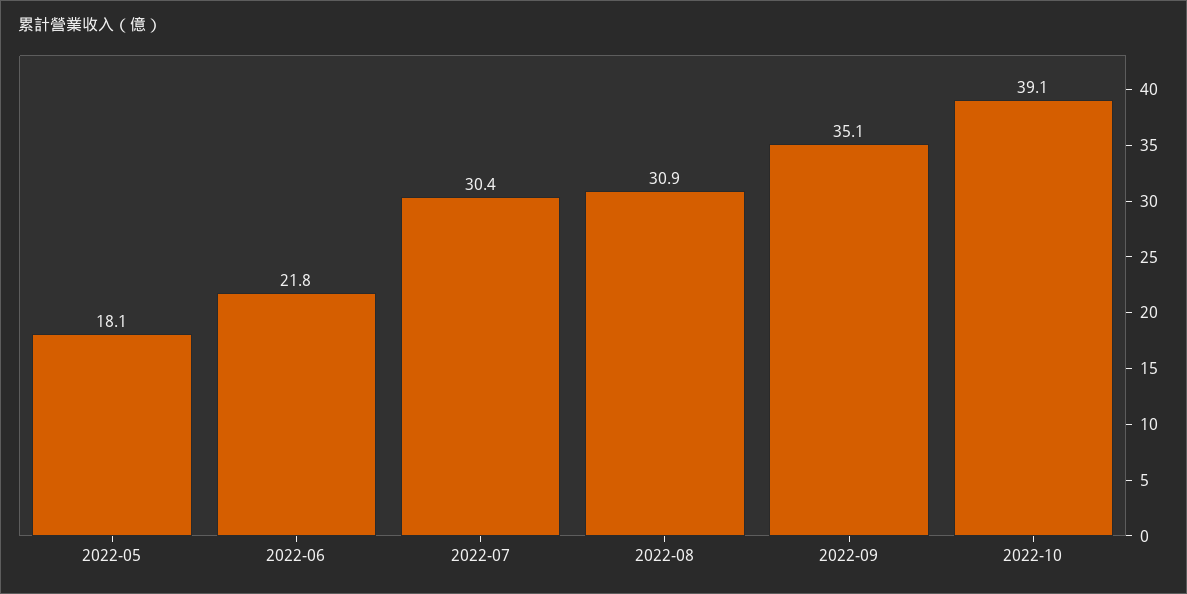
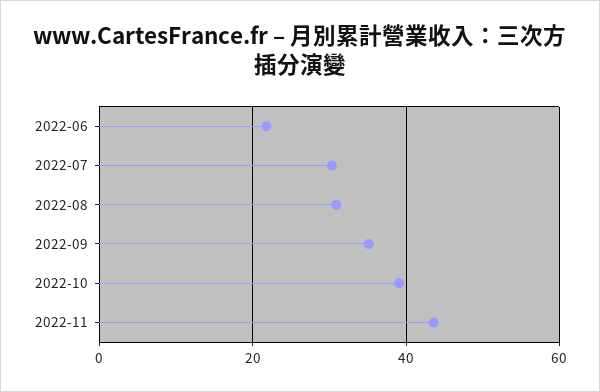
2022-05: 18.1 -> none
2022-11: none -> 44

